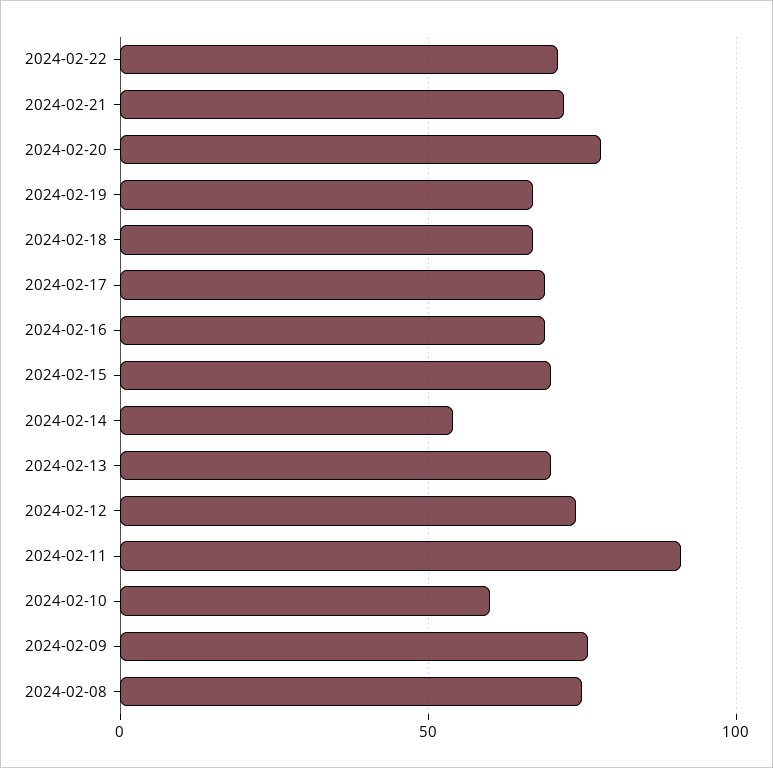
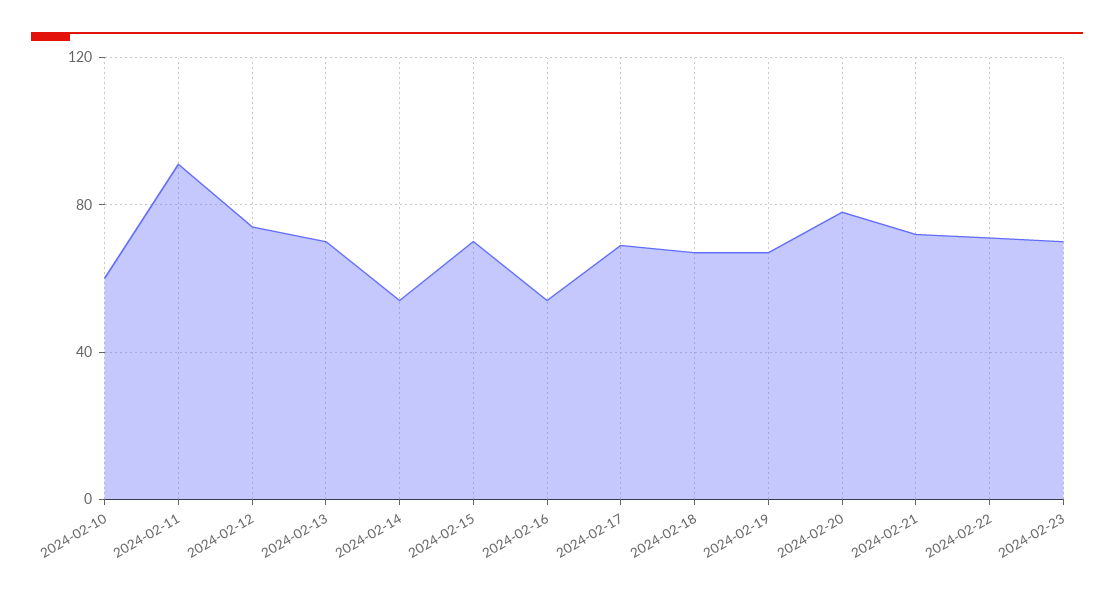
2024-02-16: 70 -> 55
2024-02-09: 75 -> none
2024-02-08: 75 -> none
2024-02-23: none -> 70

